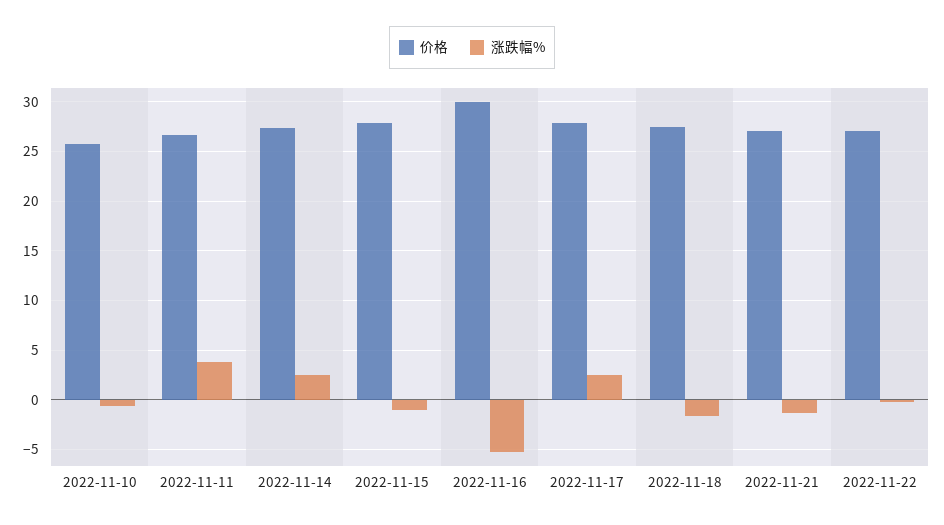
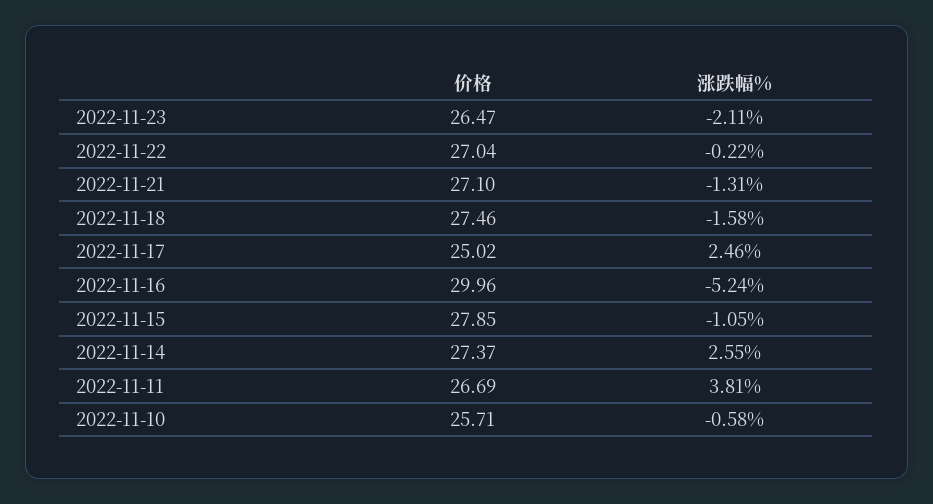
价格, 2022-11-17: 28 -> 25.02
价格, 2022-11-23: none -> 26.47
涨跌幅%, 2022-11-23: none -> -2.11

